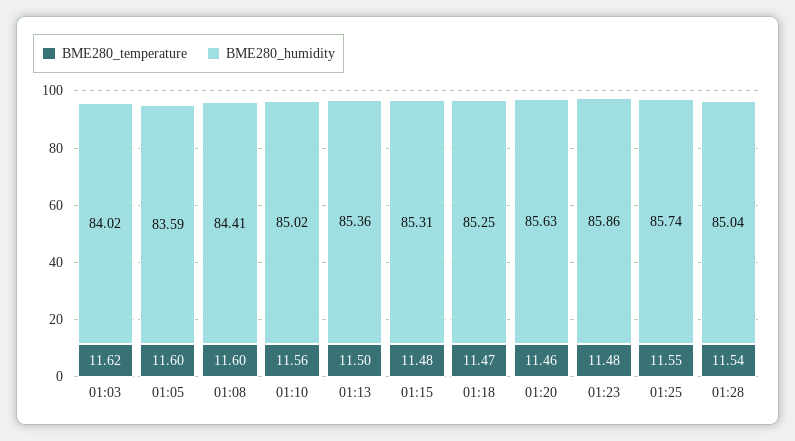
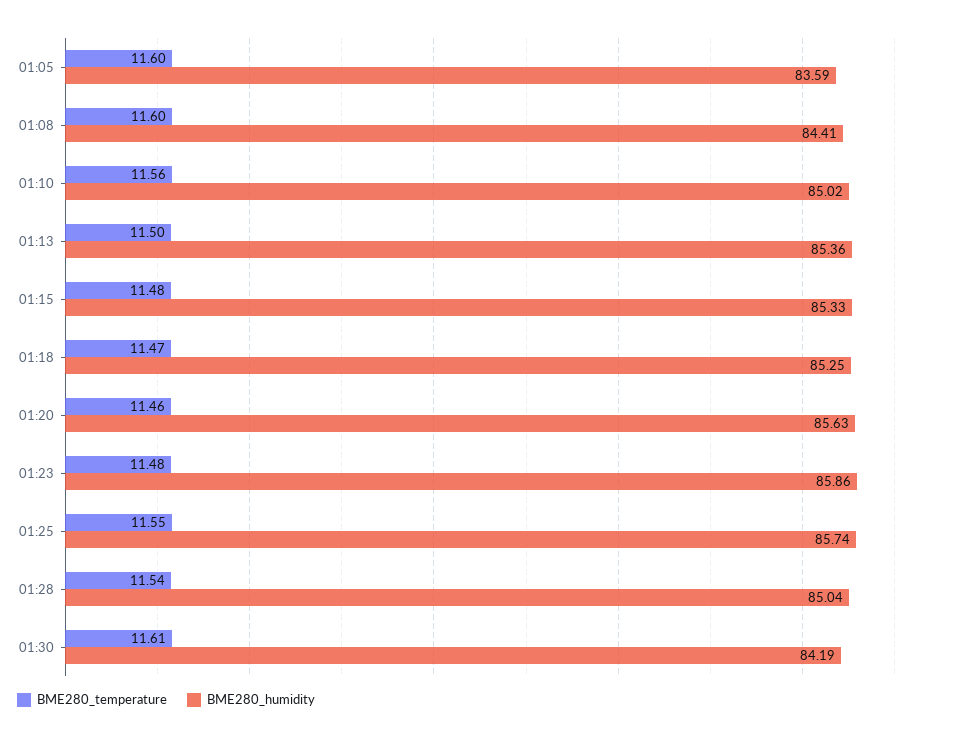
BME280_temperature, 01:03: 11.62 -> none
BME280_humidity, 01:03: 84.02 -> none
BME280_humidity, 01:15: 85.31 -> 85.33
BME280_temperature, 01:30: none -> 11.61
BME280_humidity, 01:30: none -> 84.19

